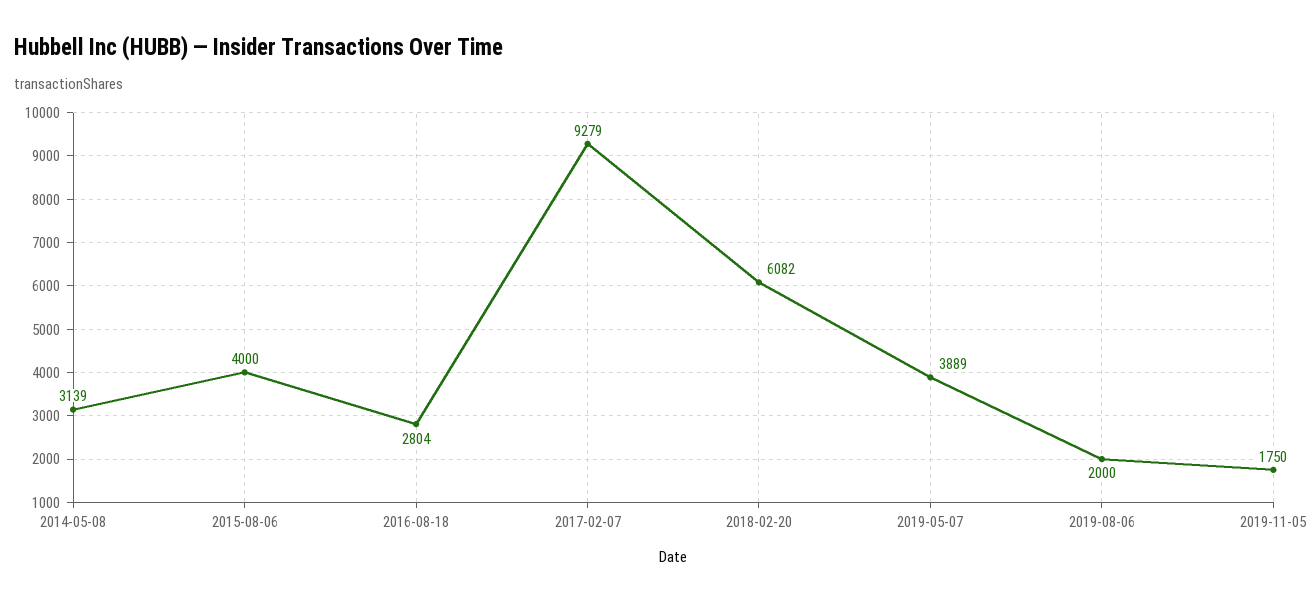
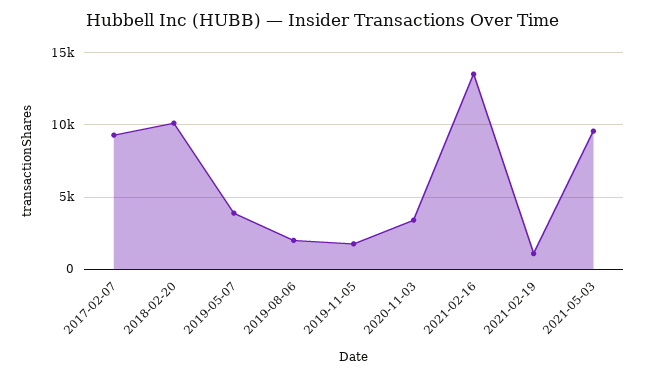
2014-05-08: 3139 -> none
2015-08-06: 4000 -> none
2016-08-18: 2804 -> none
2018-02-20: 6082 -> 10000
2020-11-03: none -> 3500
2021-02-16: none -> 13500
2021-02-19: none -> 1000
2021-05-03: none -> 9500

